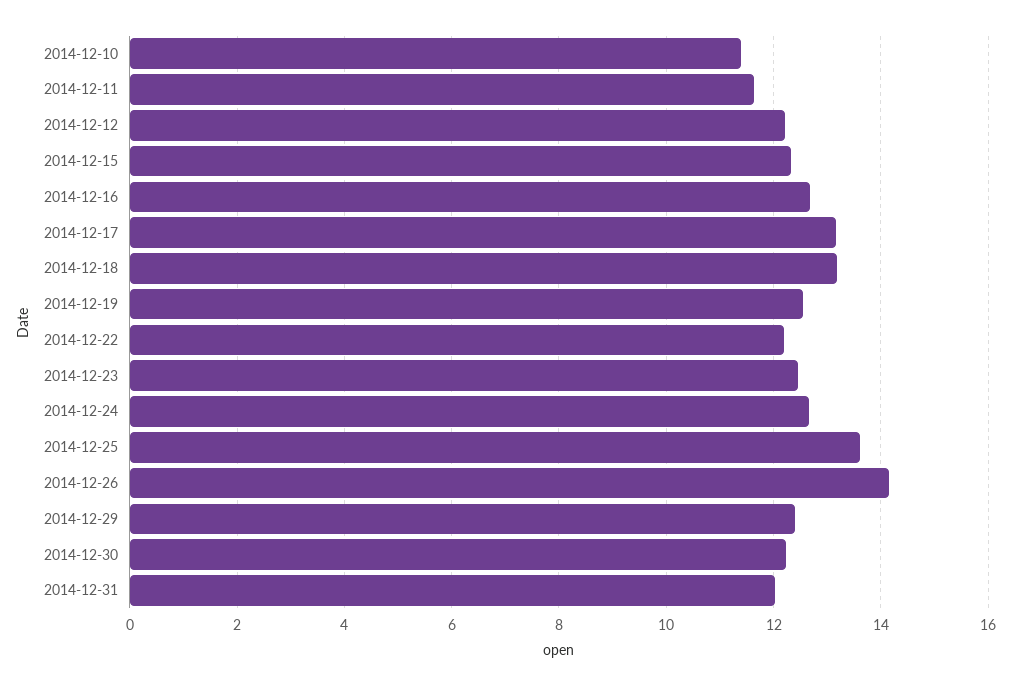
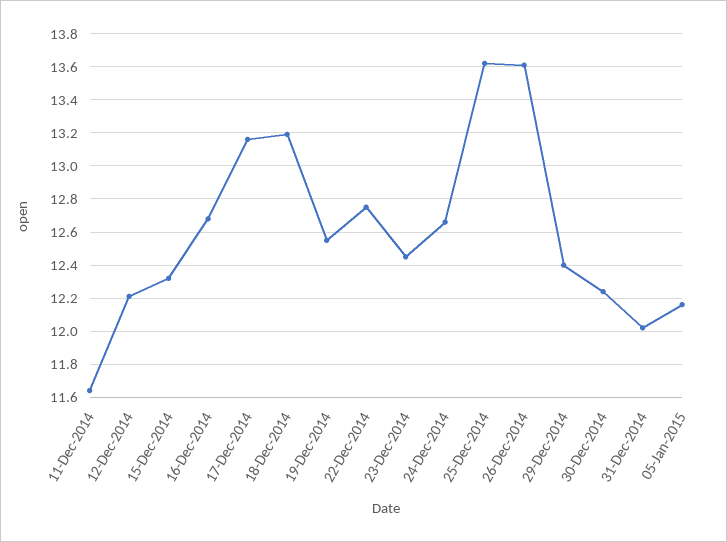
2014-12-10: 11.4 -> none
2014-12-22: 12.2 -> 12.75
2014-12-26: 14.2 -> 13.6
05-Jan-2015: none -> 12.15

